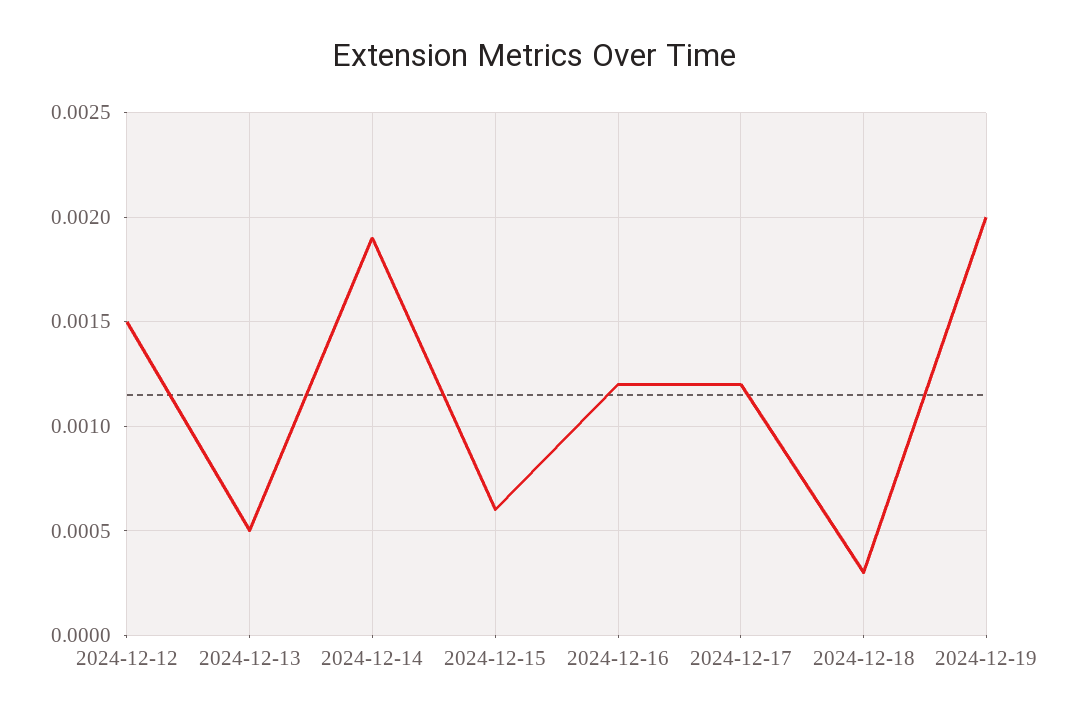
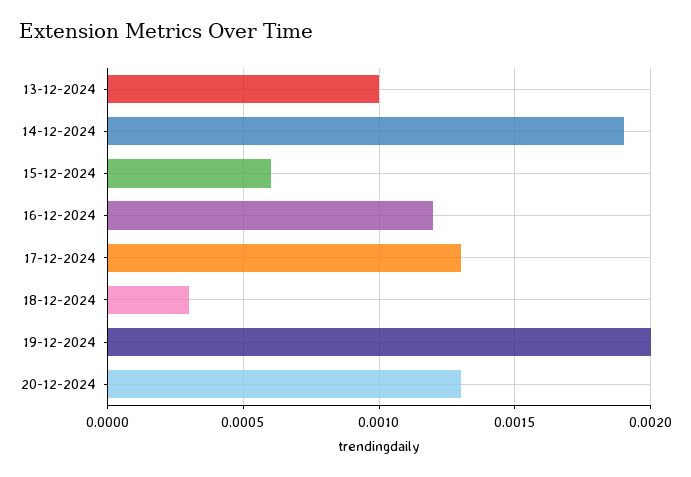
2024-12-12: 0.0015 -> none
2024-12-13: 0.0005 -> 0.001
2024-12-17: 0.0012 -> 0.0013
20-12-2024: none -> 0.0013

